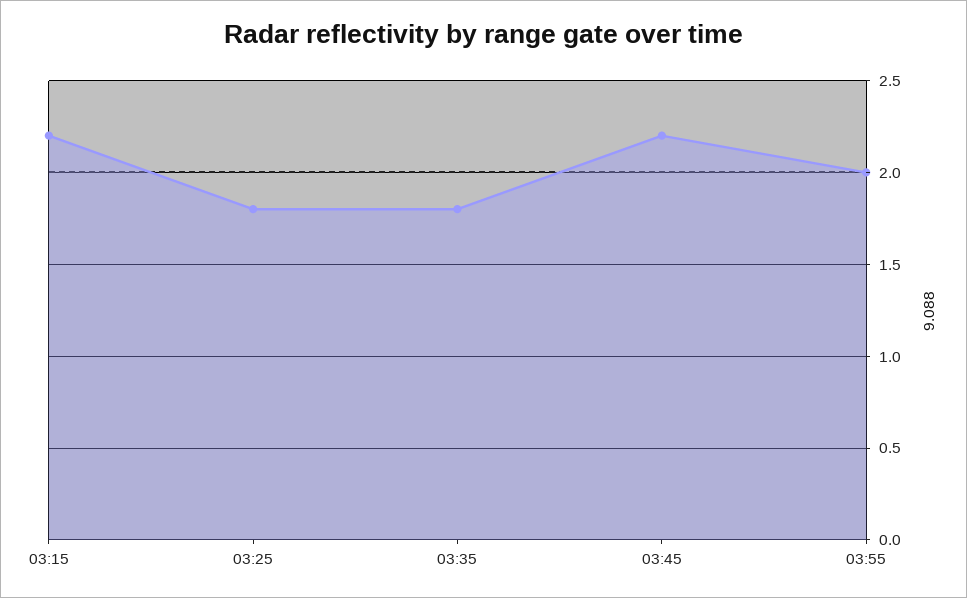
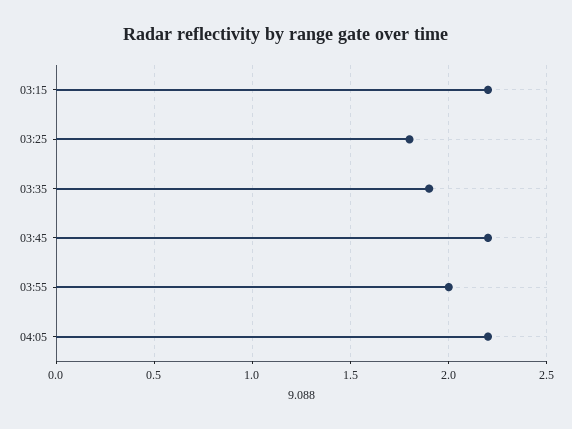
03:35: 1.8 -> 1.9
04:05: none -> 2.2

